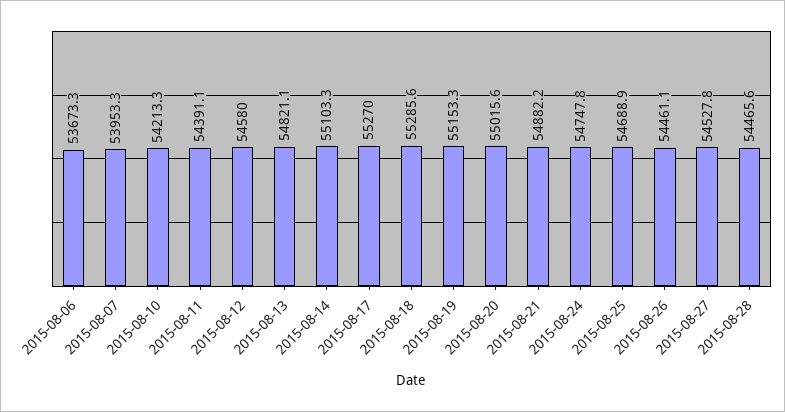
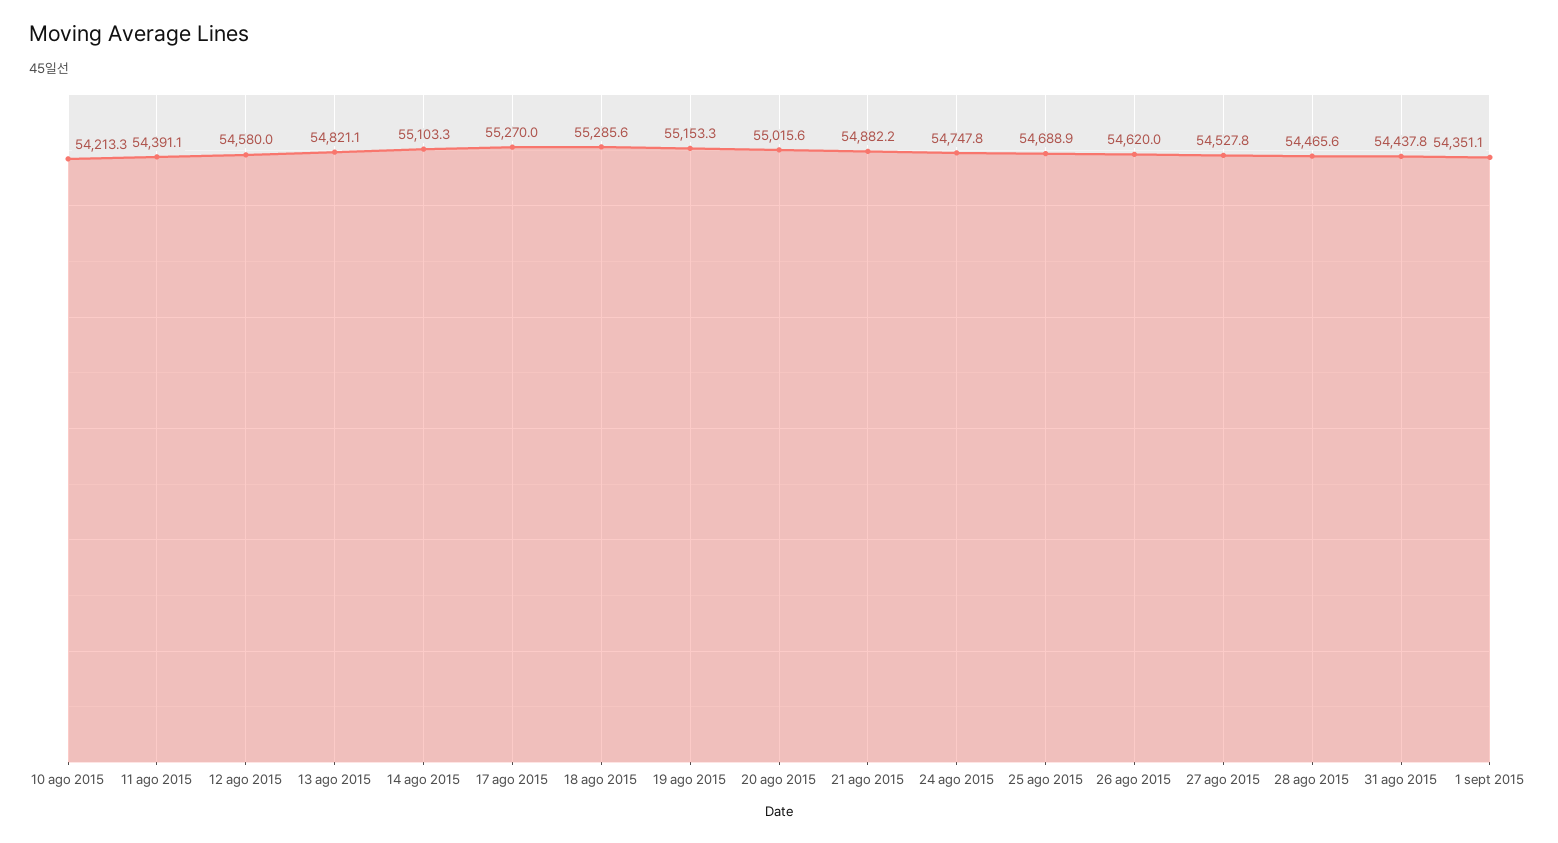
2015-08-06: 53673.3 -> none
2015-08-07: 53953.3 -> none
2015-08-26: 54461.1 -> 54620
31 ago 2015: none -> 54437.8
1 sept 2015: none -> 54351.1

